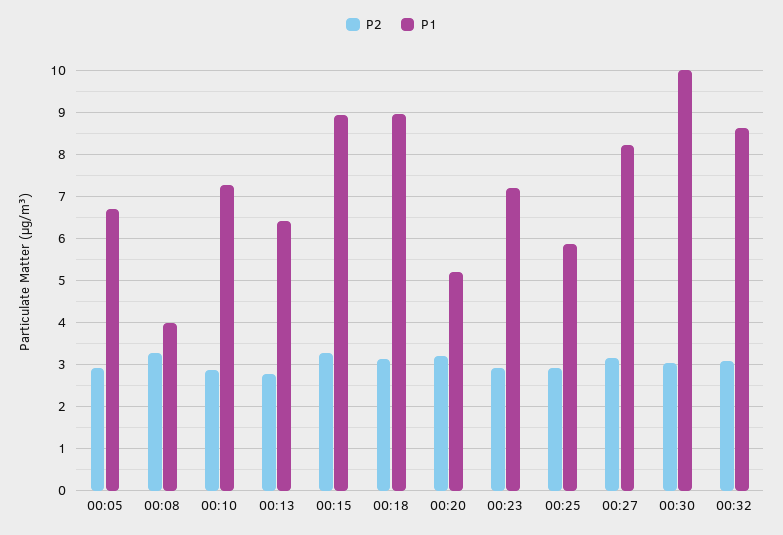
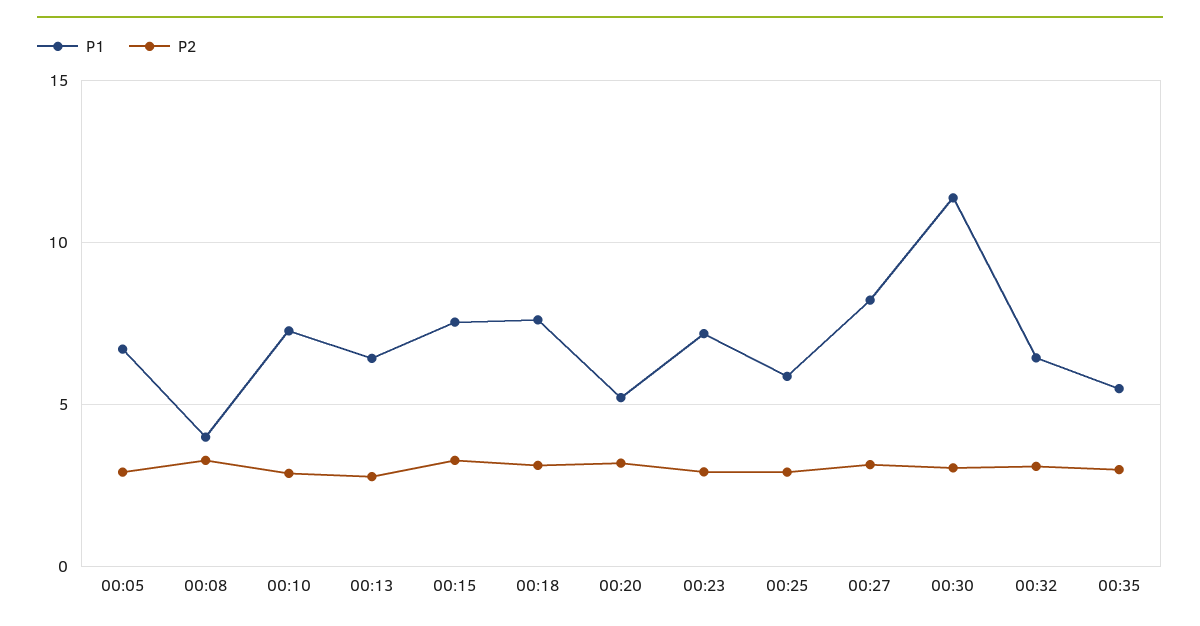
P1, 00:15: 9 -> 7.5
P1, 00:18: 9 -> 7.5
P1, 00:30: 10 -> 11.5
P1, 00:32: 8.6 -> 6.5
P1, 00:35: none -> 5.5
P2, 00:35: none -> 3

